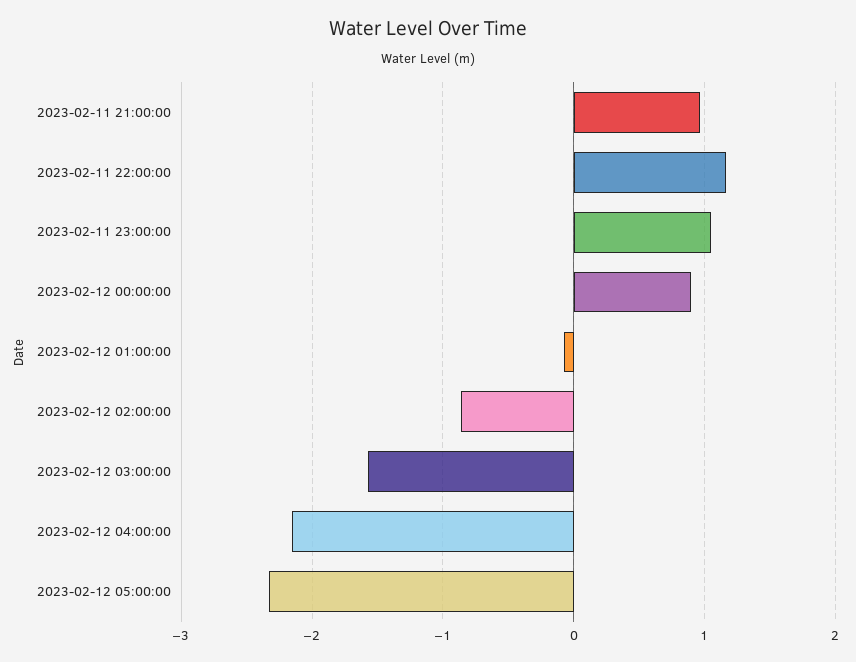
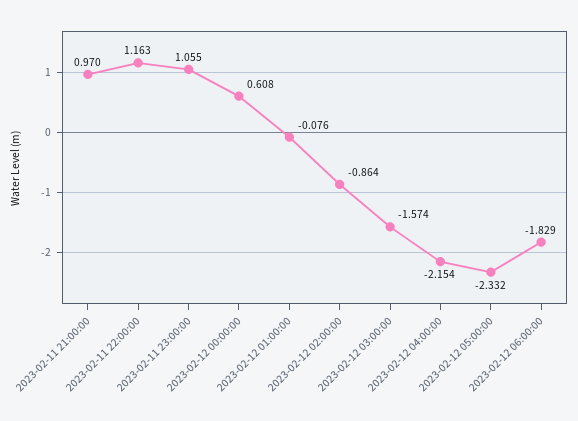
2023-02-12 00:00:00: 0.9 -> 0.608
2023-02-12 06:00:00: none -> -1.829

